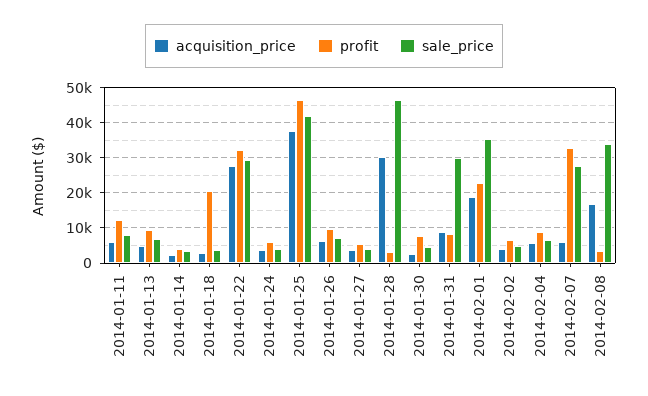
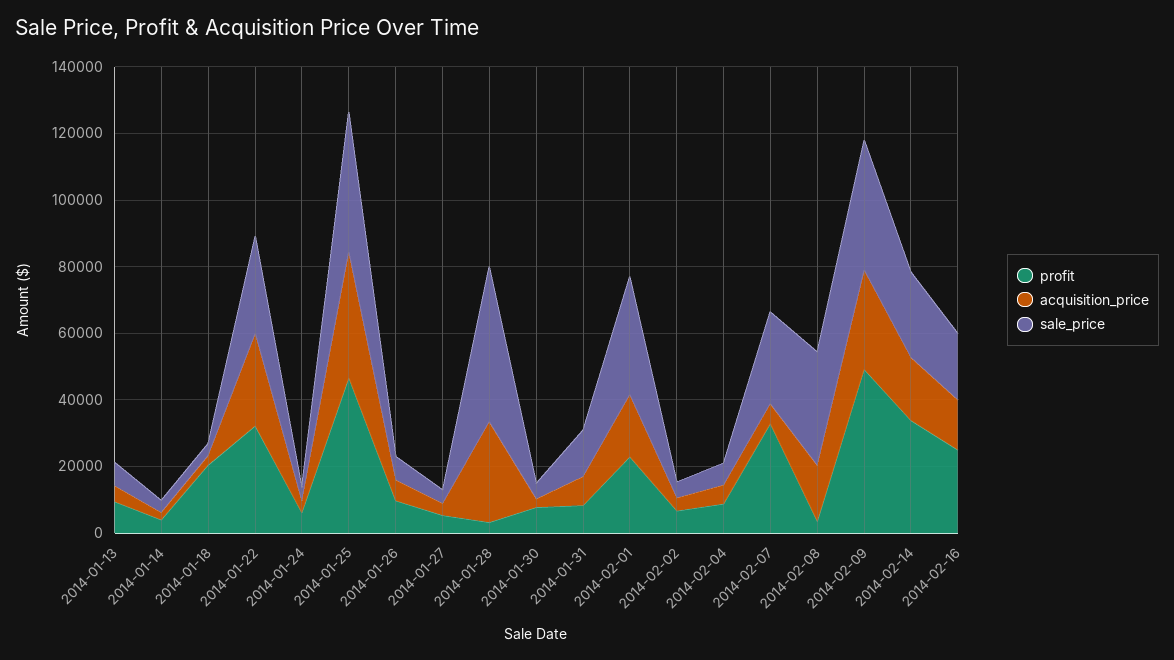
acquisition_price, 2014-01-11: 6000 -> none
profit, 2014-01-11: 12000 -> none
sale_price, 2014-01-11: 8000 -> none
sale_price, 2014-01-31: 30000 -> 15000
profit, 2014-02-09: none -> 50000
acquisition_price, 2014-02-09: none -> 30000
sale_price, 2014-02-09: none -> 40000
profit, 2014-02-14: none -> 35000
acquisition_price, 2014-02-14: none -> 20000
sale_price, 2014-02-14: none -> 25000
profit, 2014-02-16: none -> 25000
acquisition_price, 2014-02-16: none -> 15000
sale_price, 2014-02-16: none -> 20000

